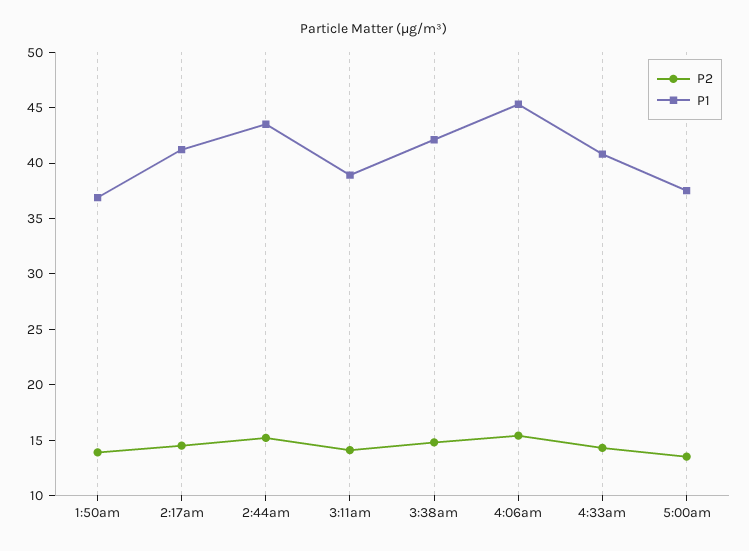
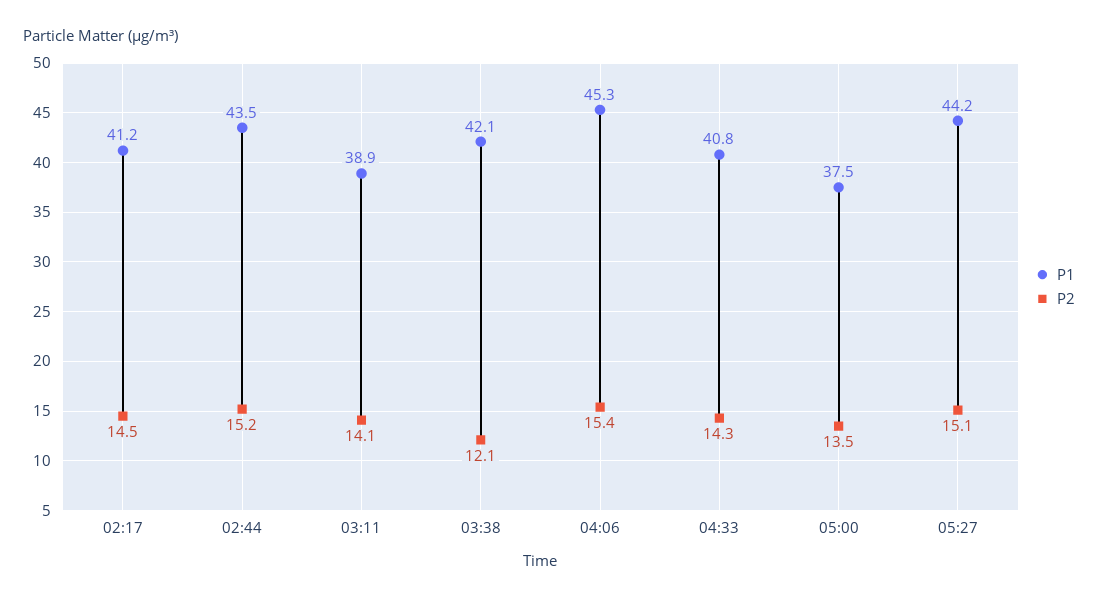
P2, 1:50am: 14 -> none
P1, 1:50am: 37 -> none
P2, 3:38am: 15 -> 12.1
P1, 05:27: none -> 44.2
P2, 05:27: none -> 15.1

